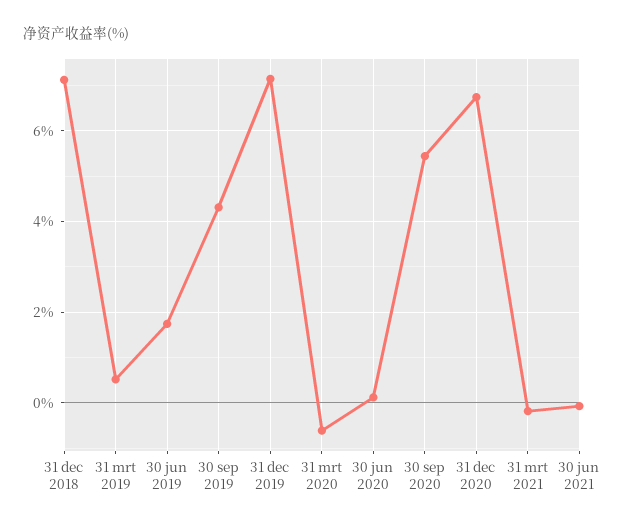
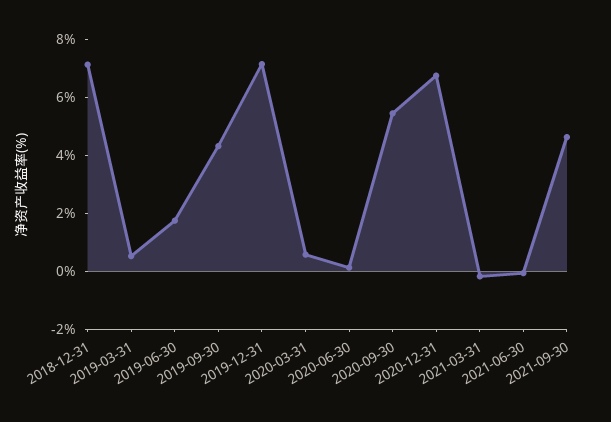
31 mrt 2020: -0.6 -> 0.5
2021-09-30: none -> 4.5

